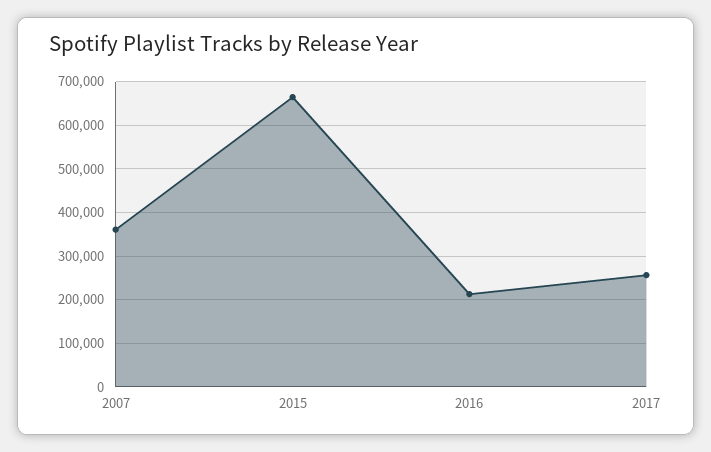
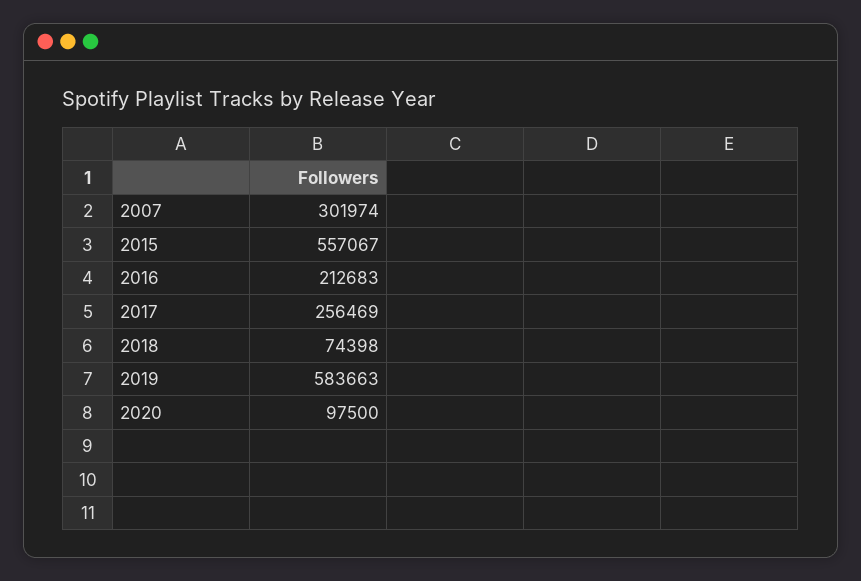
2007: 360000 -> 301974
2015: 660000 -> 557067
2018: none -> 74398
2019: none -> 583663
2020: none -> 97500

